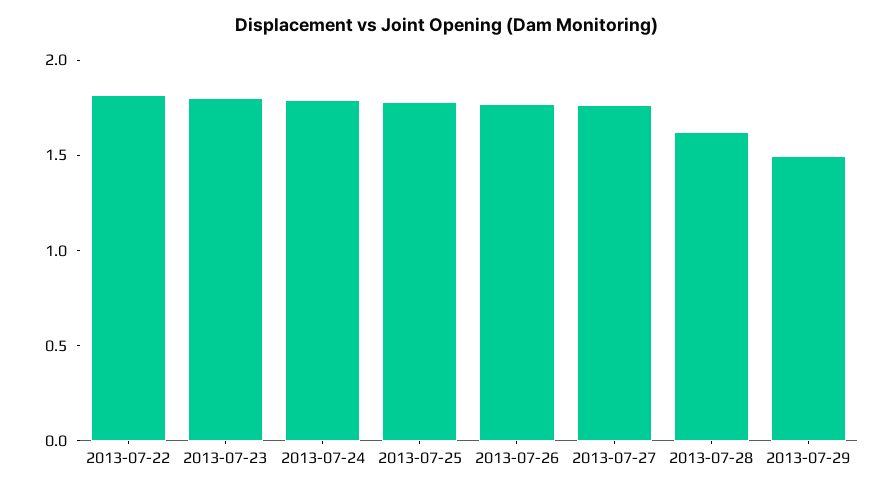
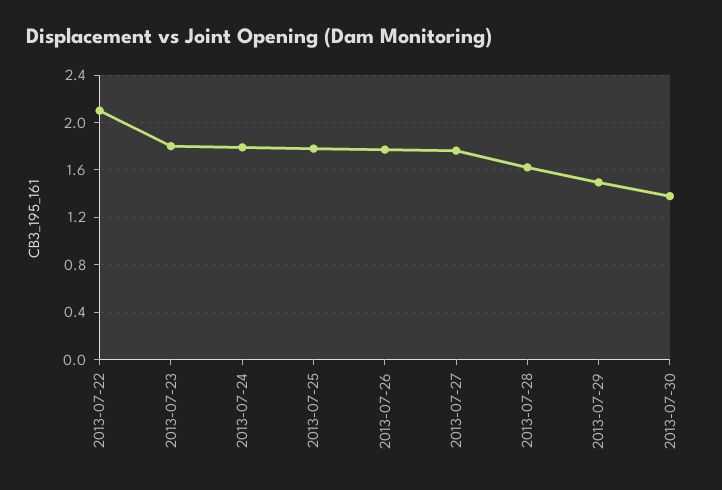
2013-07-22: 1.8 -> 2.1
2013-07-30: none -> 1.4

